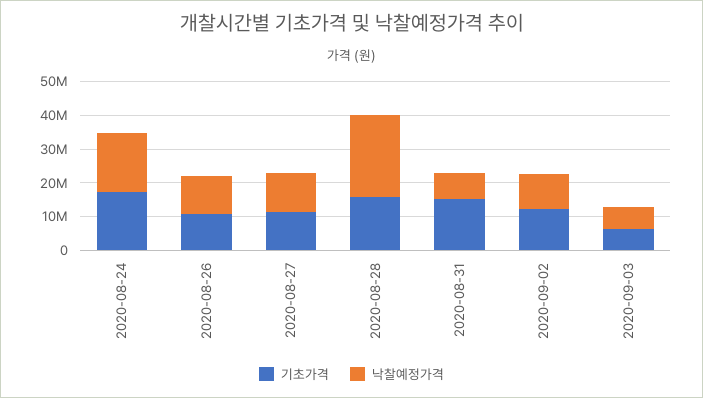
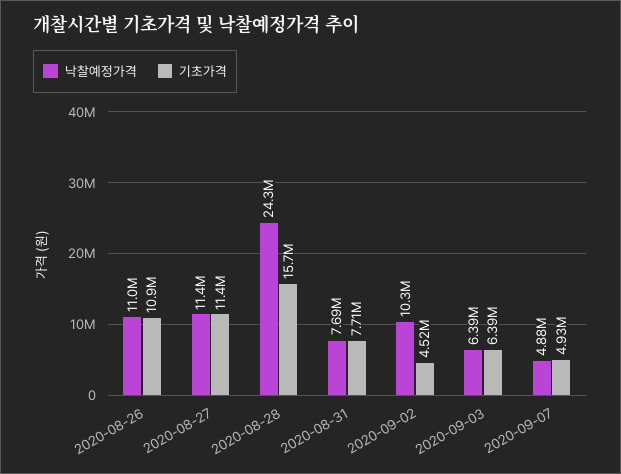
기초가격, 2020-08-24: 17500000 -> none
낙찰예정가격, 2020-08-24: 17500000 -> none
기초가격, 2020-08-31: 15000000 -> 7710000
기초가격, 2020-09-02: 12500000 -> 4520000
낙찰예정가격, 2020-09-07: none -> 4880000
기초가격, 2020-09-07: none -> 4930000

